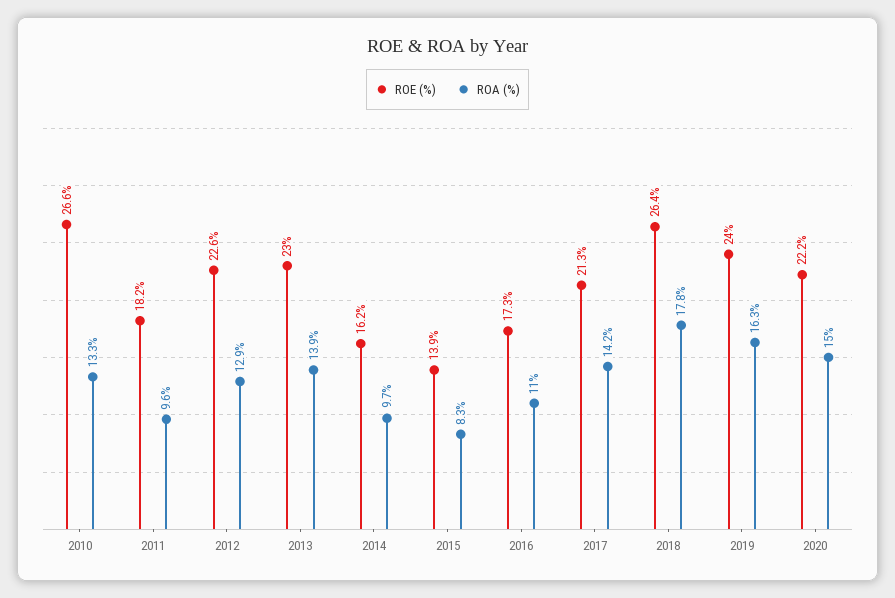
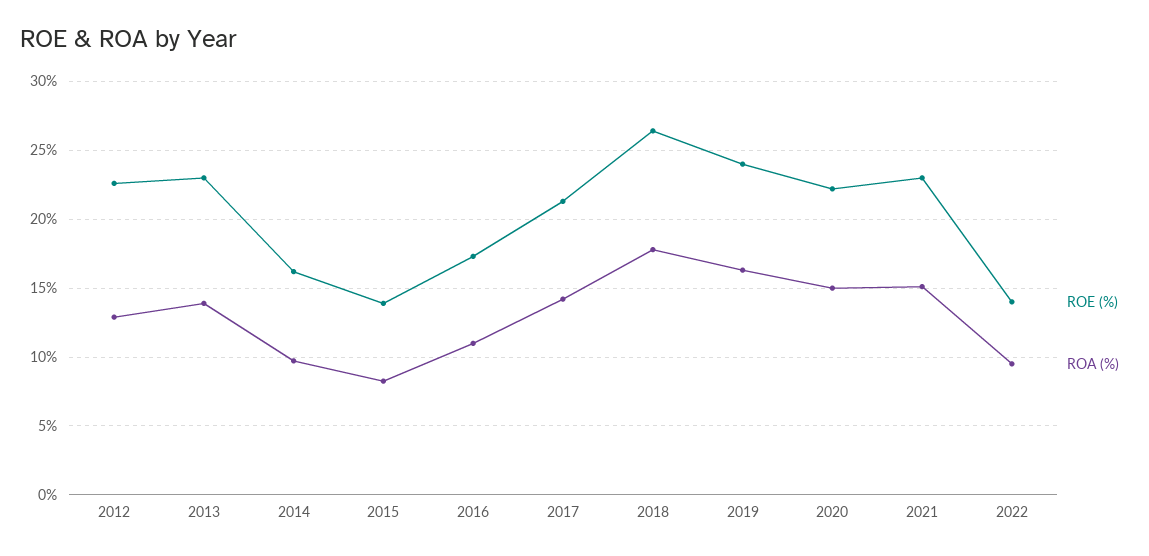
ROE (%), 2010: 26.6 -> none
ROA (%), 2010: 13.3 -> none
ROE (%), 2011: 18.2 -> none
ROA (%), 2011: 9.6 -> none
ROE (%), 2021: none -> 23
ROA (%), 2021: none -> 15
ROE (%), 2022: none -> 14
ROA (%), 2022: none -> 9.5

